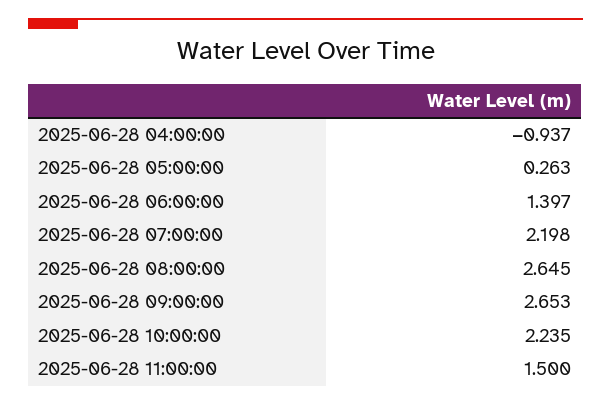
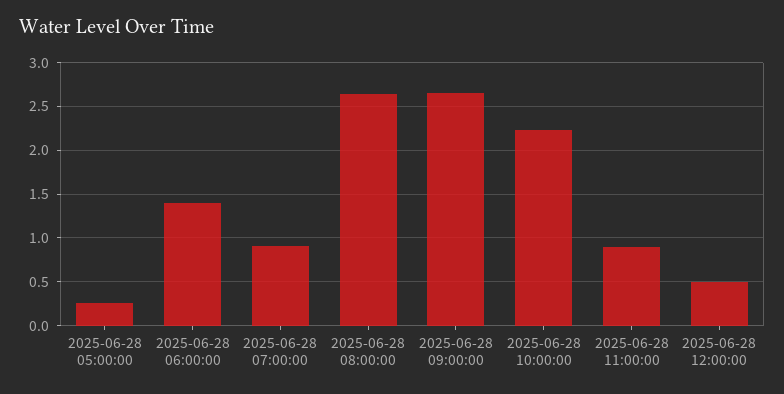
2025-06-28 04:00:00: -0.937 -> none
2025-06-28 07:00:00: 2.198 -> 0.9
2025-06-28 11:00:00: 1.5 -> 0.9
2025-06-28 12:00:00: none -> 0.5

